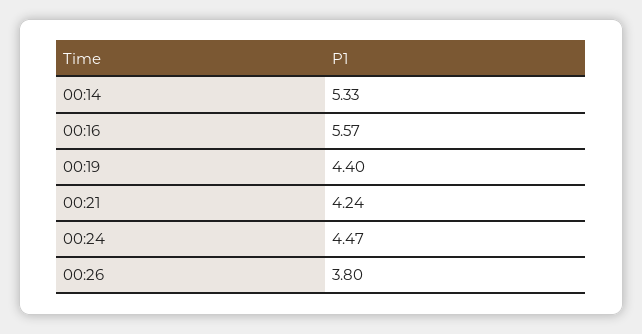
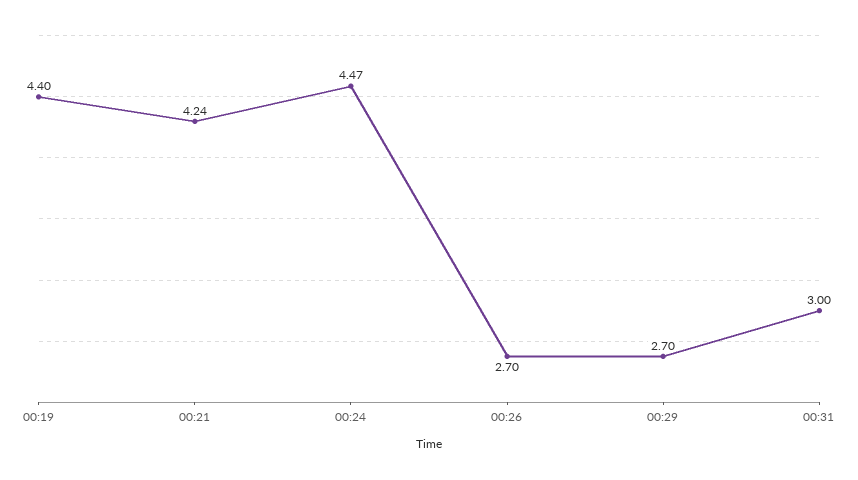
00:14: 5.33 -> none
00:16: 5.57 -> none
00:26: 3.8 -> 2.7
00:29: none -> 2.7
00:31: none -> 3

